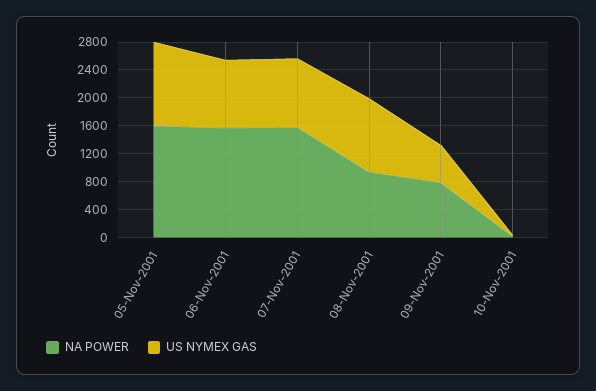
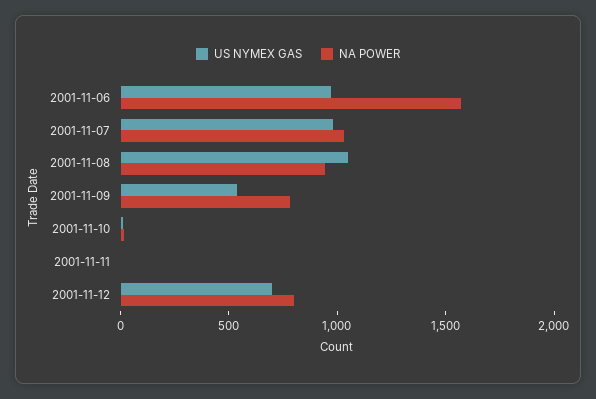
NA POWER, 05-Nov-2001: 1600 -> none
US NYMEX GAS, 05-Nov-2001: 1200 -> none
NA POWER, 07-Nov-2001: 1600 -> 1000
US NYMEX GAS, 2001-11-11: none -> 0
NA POWER, 2001-11-11: none -> 0
US NYMEX GAS, 2001-11-12: none -> 700
NA POWER, 2001-11-12: none -> 800

